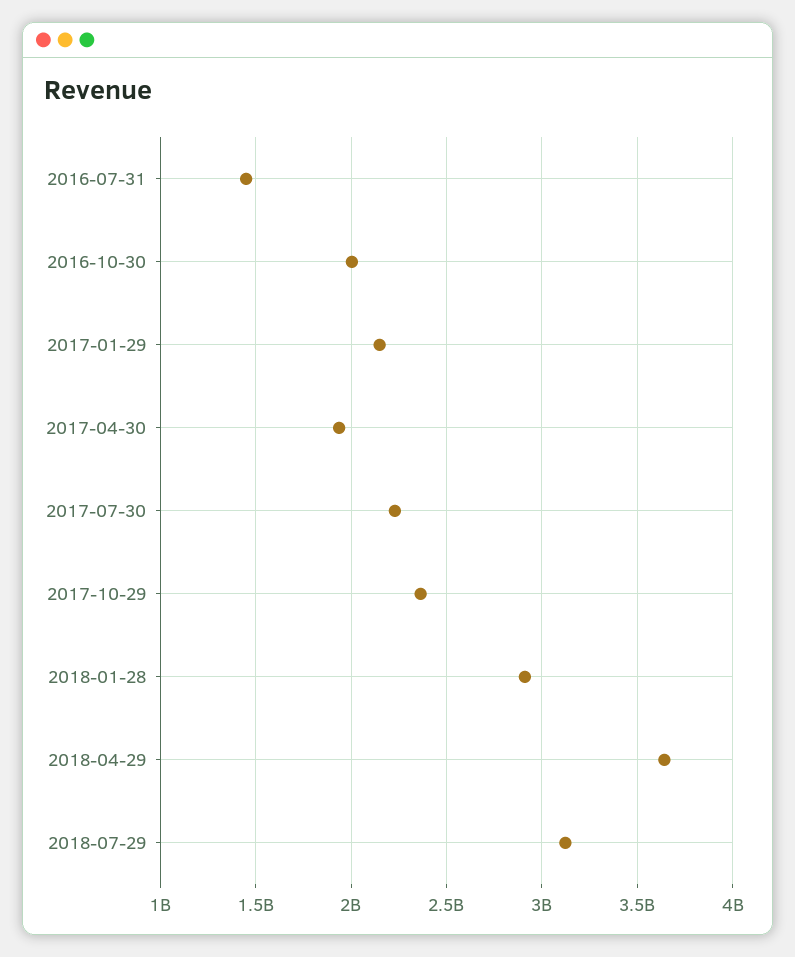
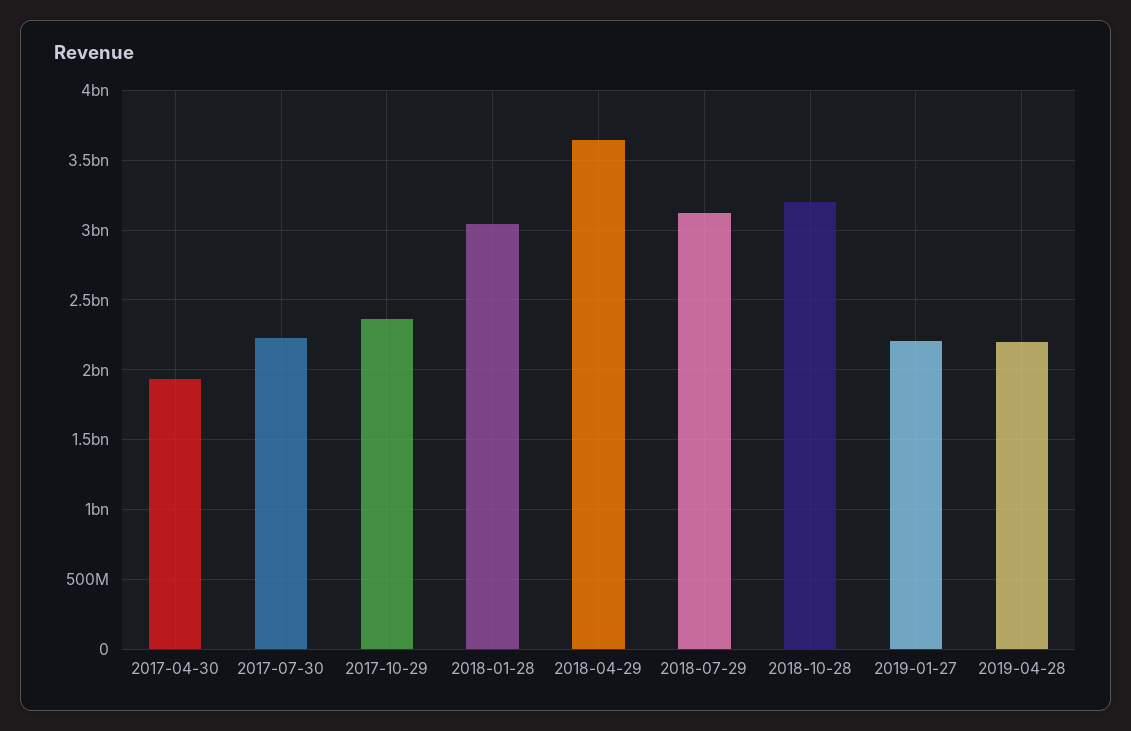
2016-07-31: 1450000000 -> none
2016-10-30: 2000000000 -> none
2017-01-29: 2150000000 -> none
2018-01-28: 2900000000 -> 3050000000
2018-10-28: none -> 3200000000
2019-01-27: none -> 2200000000
2019-04-28: none -> 2200000000

